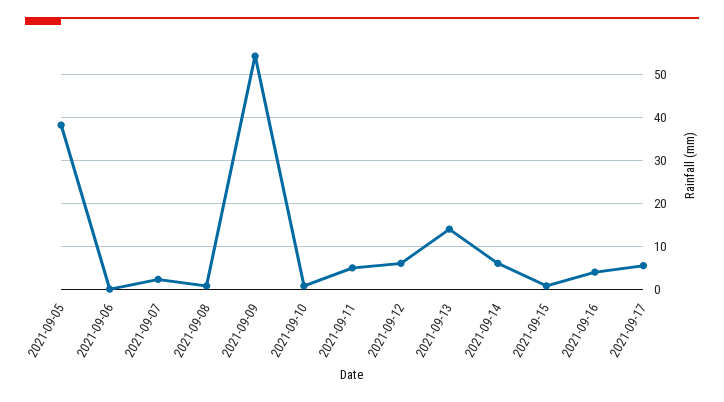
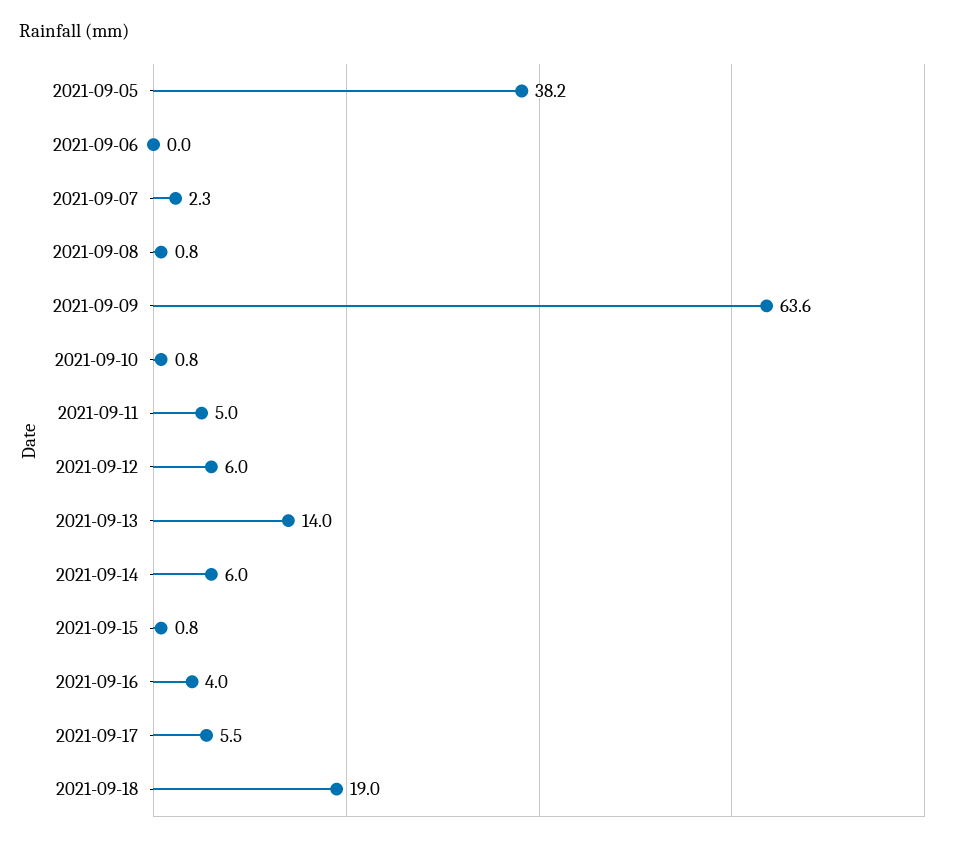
2021-09-09: 54 -> 63.6
2021-09-18: none -> 19

